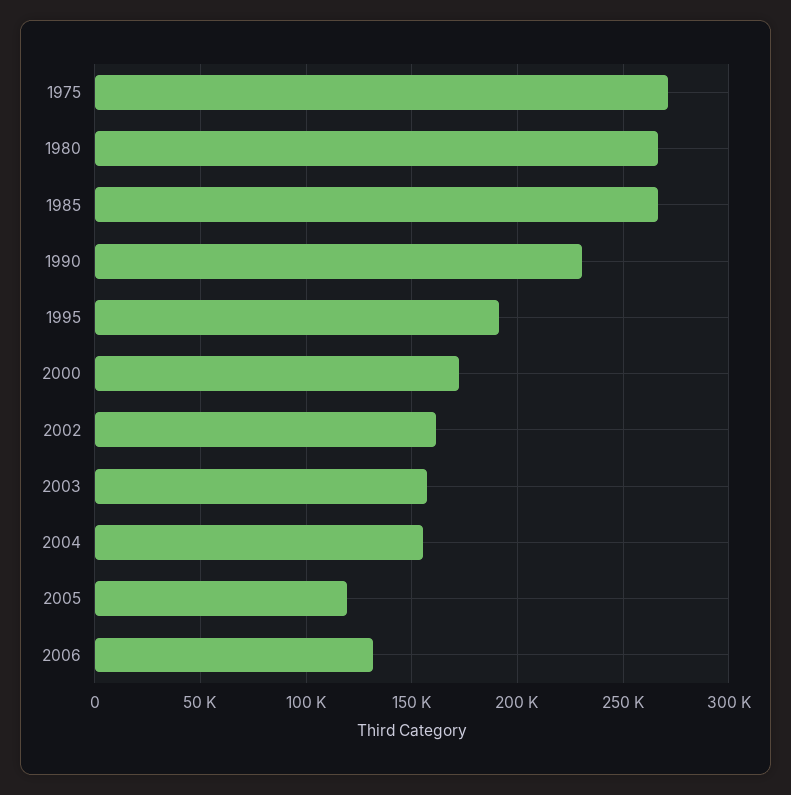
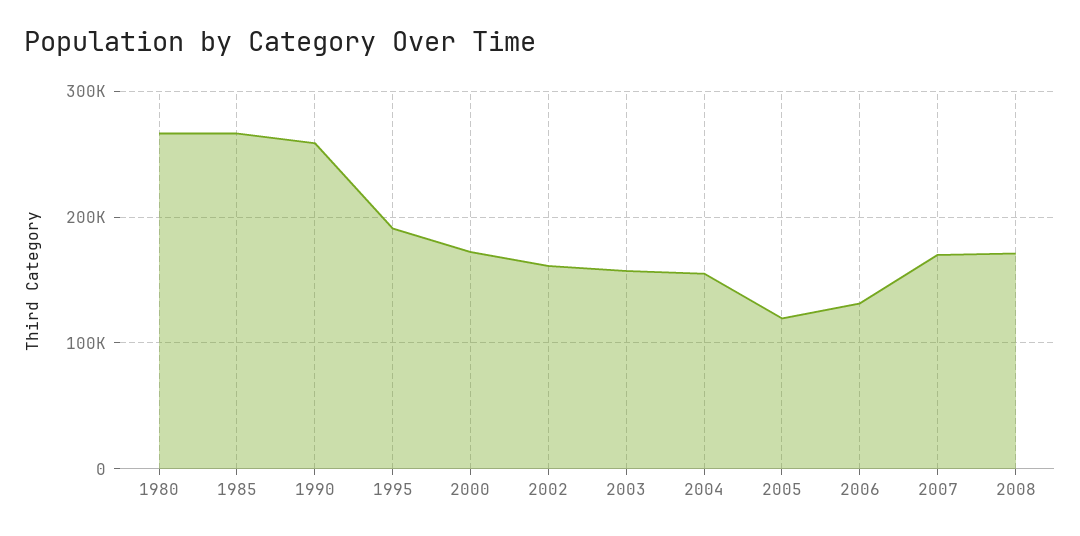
1975: 270000 -> none
1990: 230000 -> 260000
2007: none -> 170000
2008: none -> 170000

